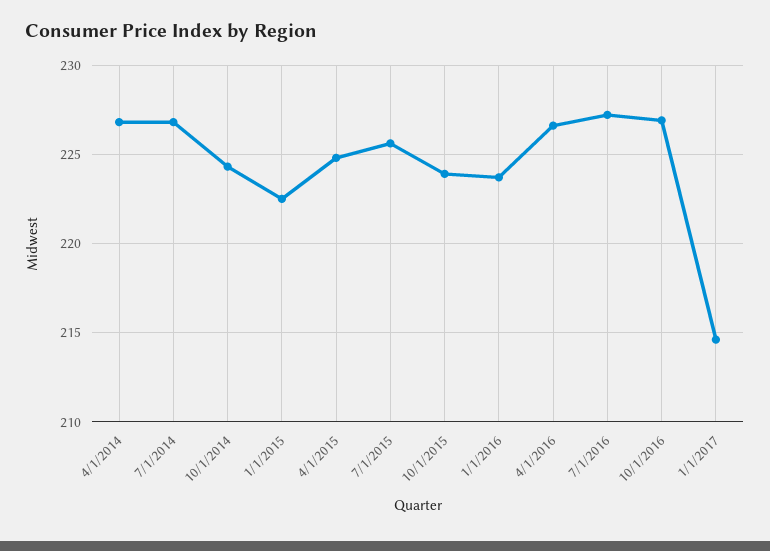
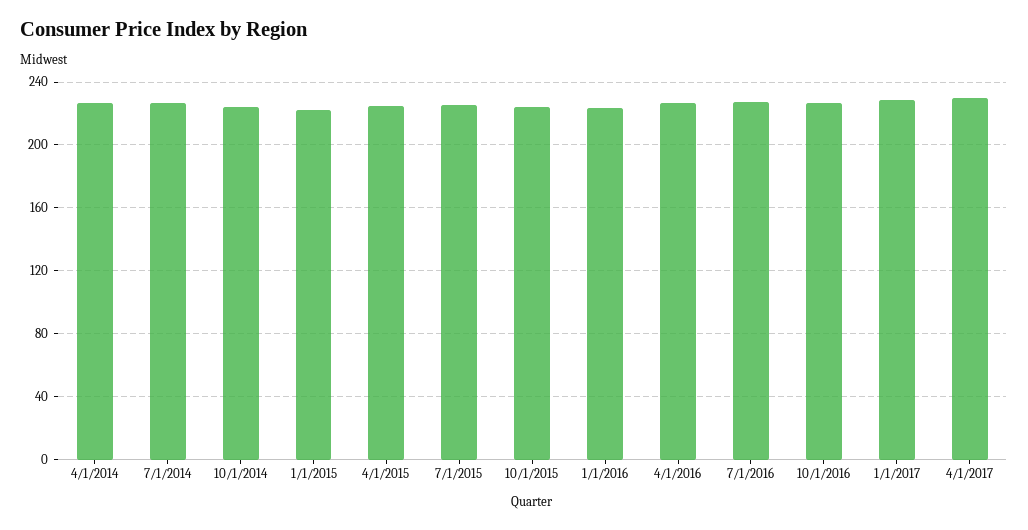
1/1/2017: 214.5 -> 230
4/1/2017: none -> 230

